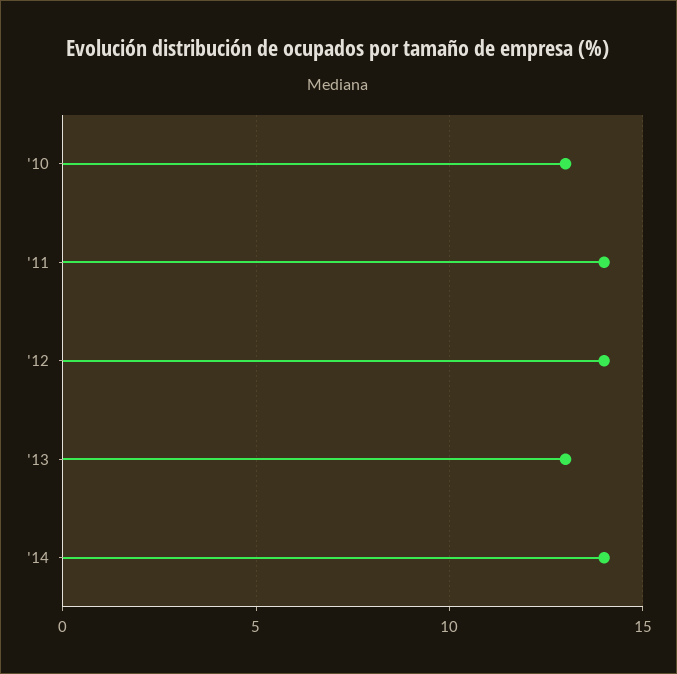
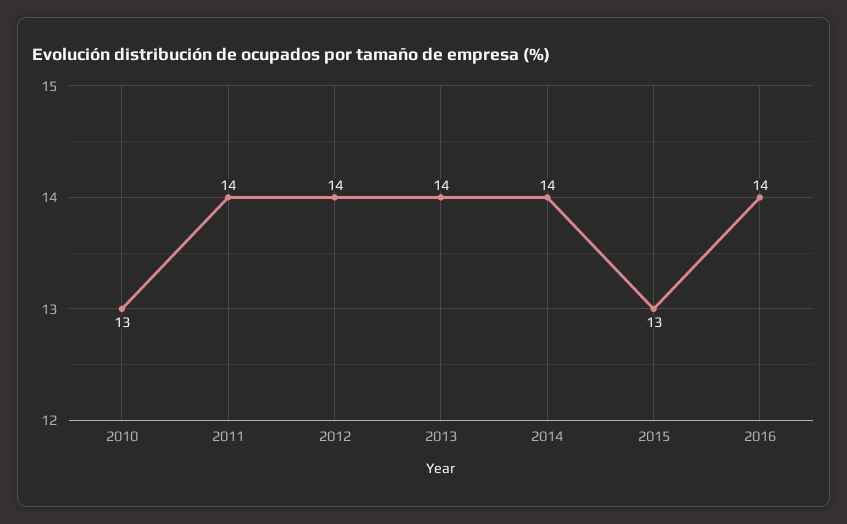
'13: 13 -> 14
2015: none -> 13
2016: none -> 14

